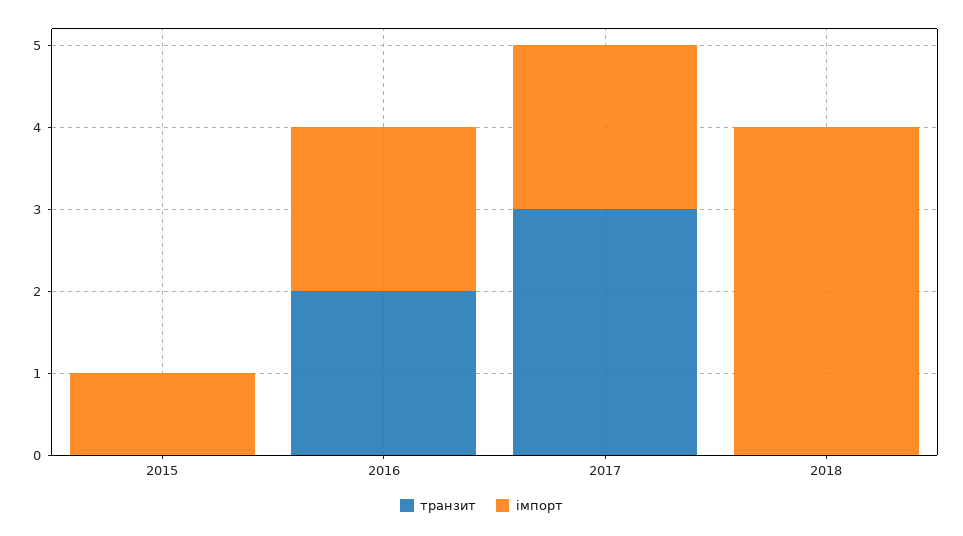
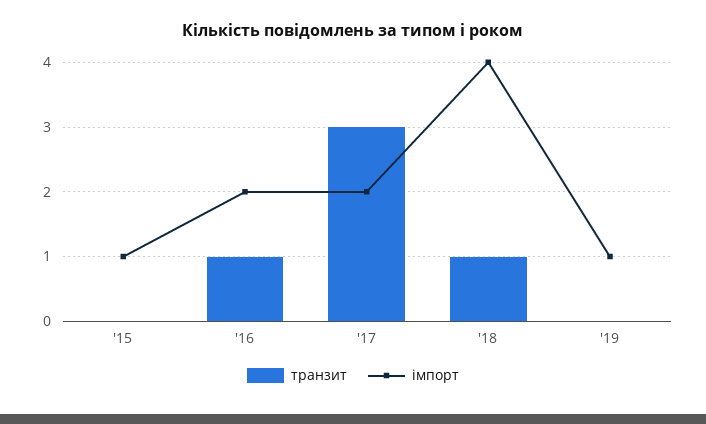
транзит, 2016: 2 -> 1
транзит, 2018: 0 -> 1
транзит, '19: none -> 0
імпорт, '19: none -> 1

